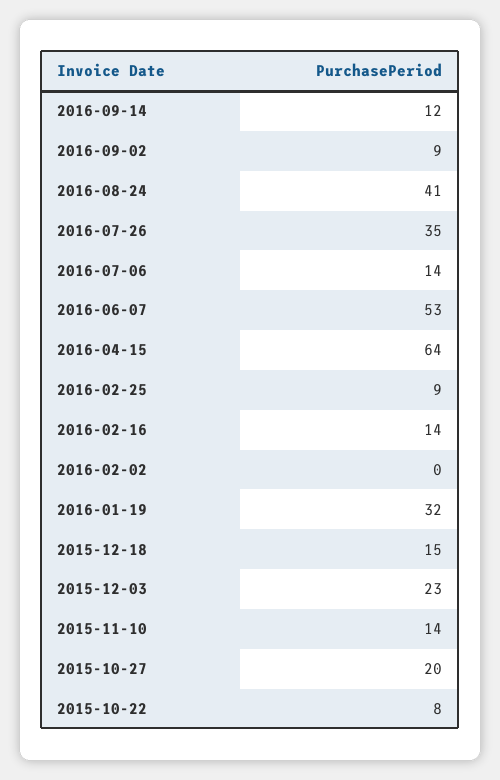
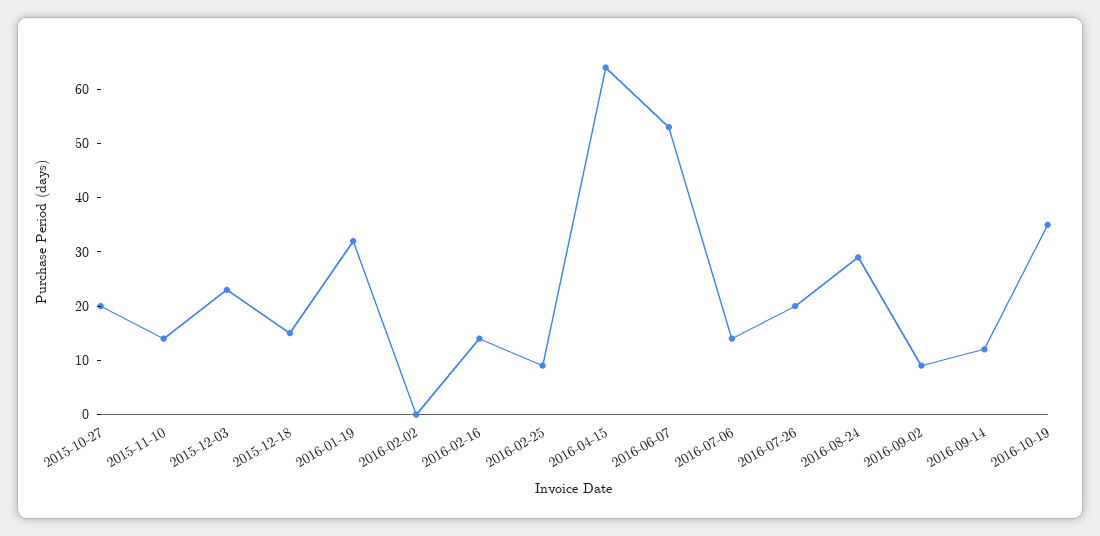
2016-08-24: 41 -> 30
2016-07-26: 35 -> 20
2015-10-22: 8 -> none
2016-10-19: none -> 35

